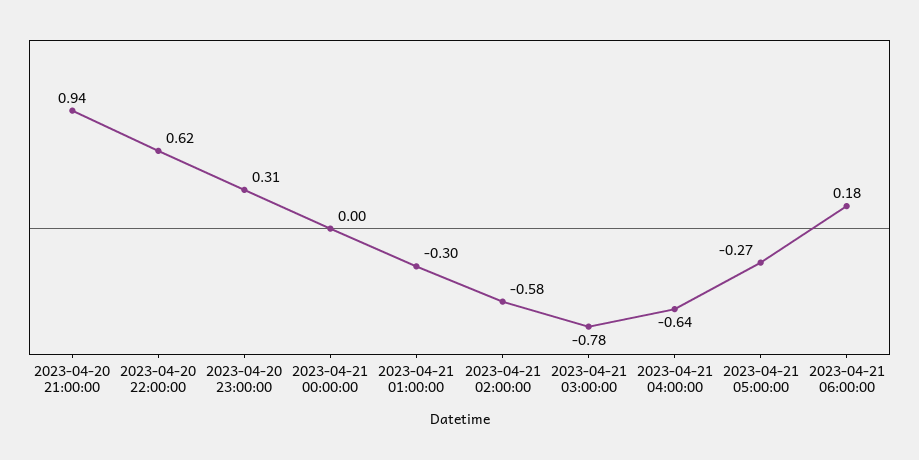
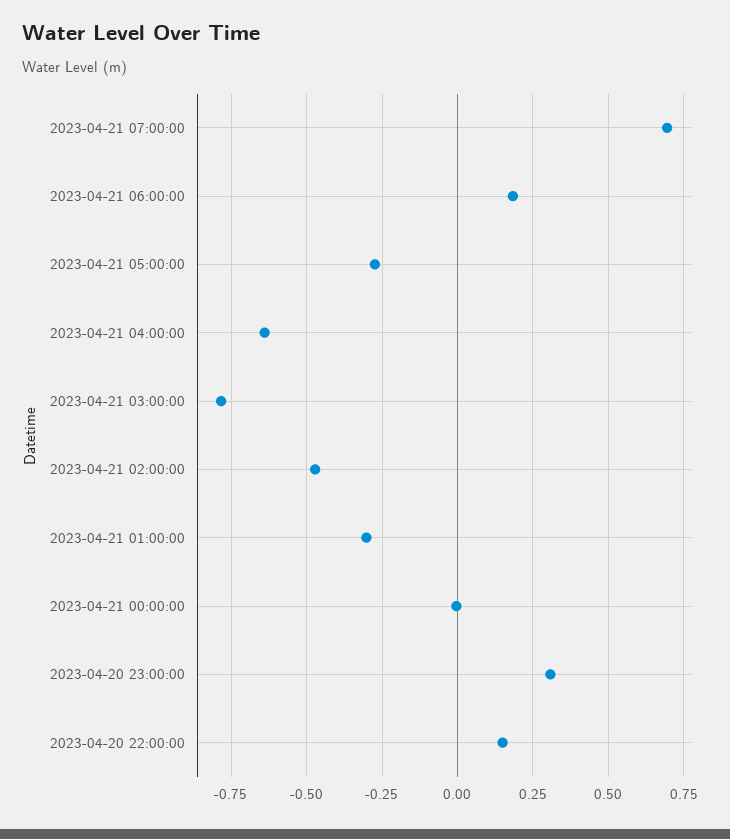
2023-04-20 21:00:00: 0.94 -> none
2023-04-20 22:00:00: 0.62 -> 0.15
2023-04-21 02:00:00: -0.58 -> -0.475
2023-04-21 07:00:00: none -> 0.7

